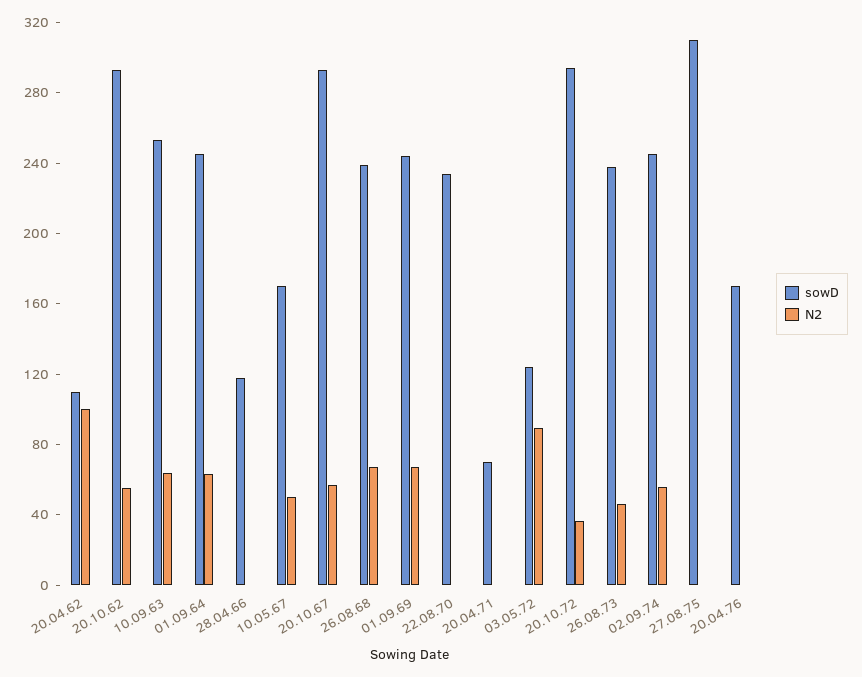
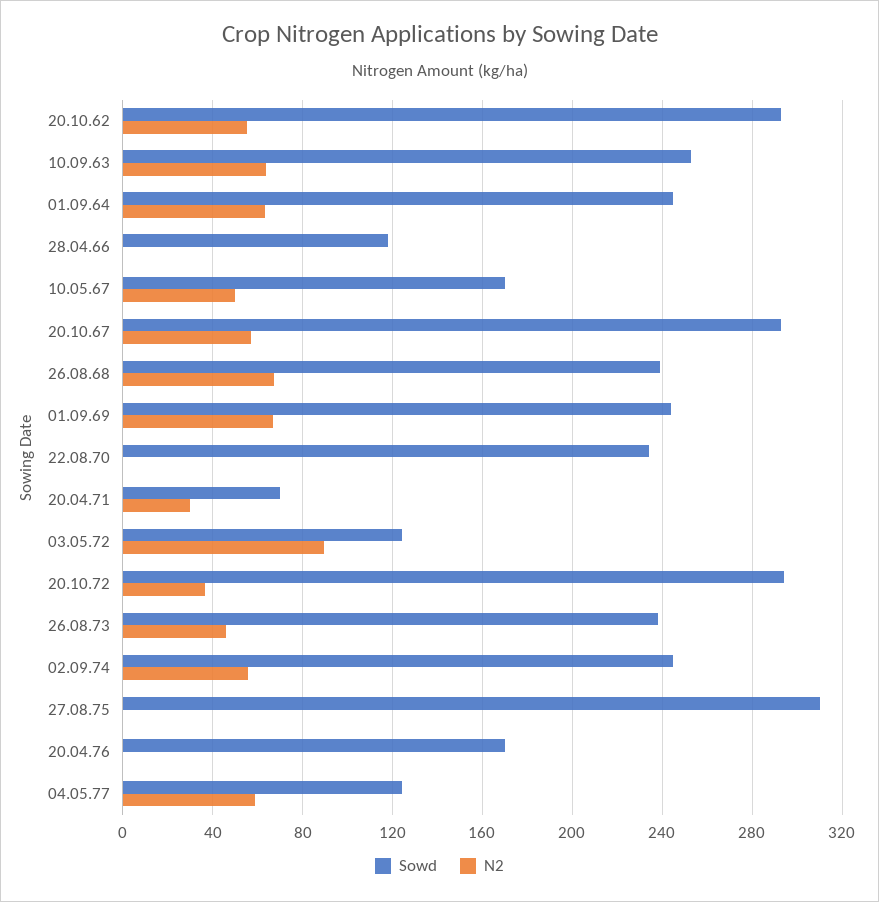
sowD, 20.04.62: 110 -> none
N2, 20.04.62: 100 -> none
N2, 20.04.71: 0 -> 30
sowD, 04.05.77: none -> 125
N2, 04.05.77: none -> 60

